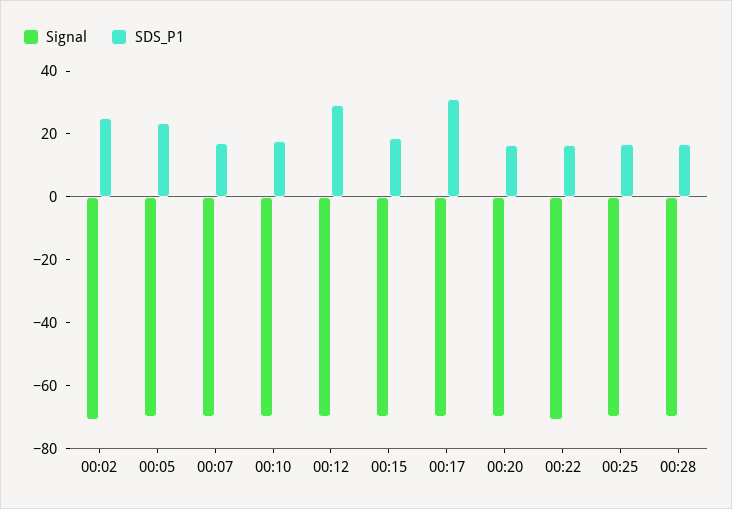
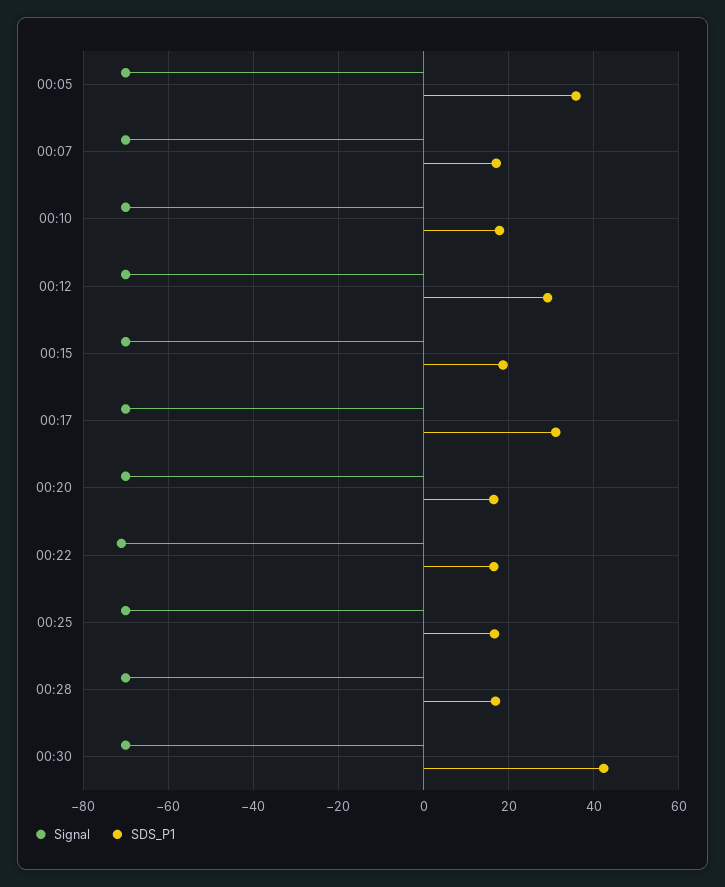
Signal, 00:02: -70 -> none
SDS_P1, 00:02: 25 -> none
SDS_P1, 00:05: 25 -> 36
Signal, 00:30: none -> -70
SDS_P1, 00:30: none -> 42

